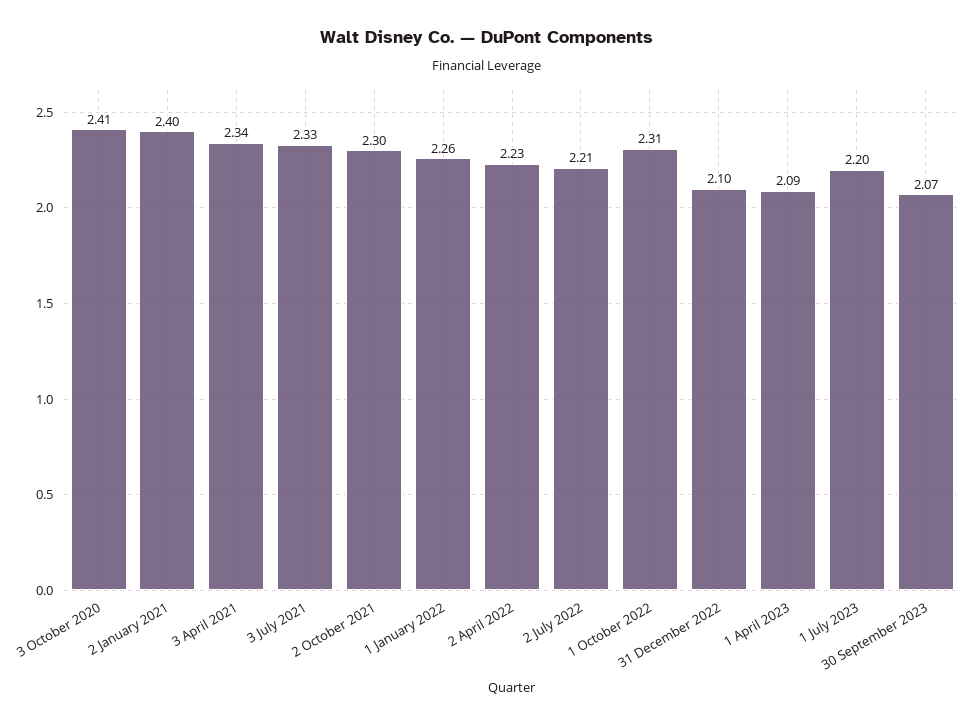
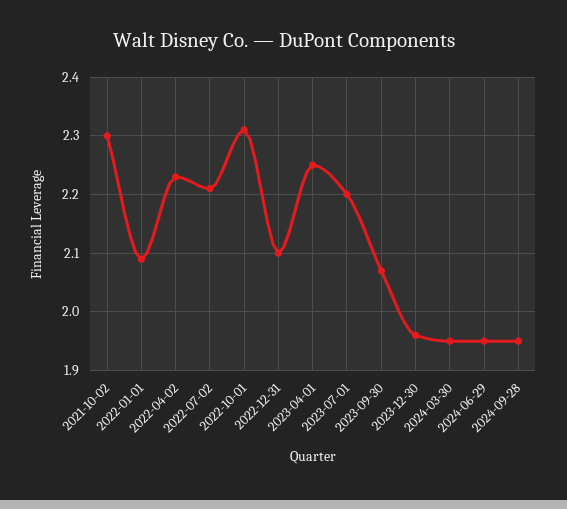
3 October 2020: 2.41 -> none
2 January 2021: 2.4 -> none
3 April 2021: 2.34 -> none
3 July 2021: 2.33 -> none
1 January 2022: 2.26 -> 2.1
1 April 2023: 2.09 -> 2.25
2023-12-30: none -> 1.95
2024-03-30: none -> 1.95
2024-06-29: none -> 1.95
2024-09-28: none -> 1.95

